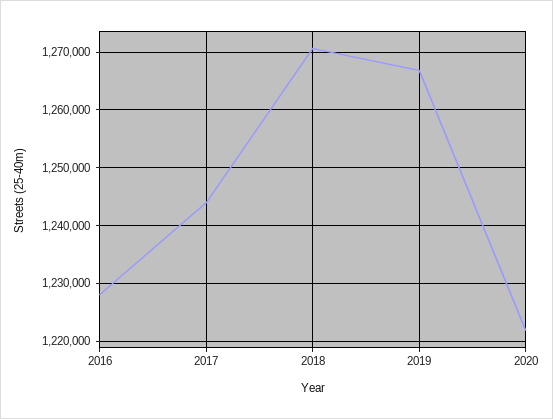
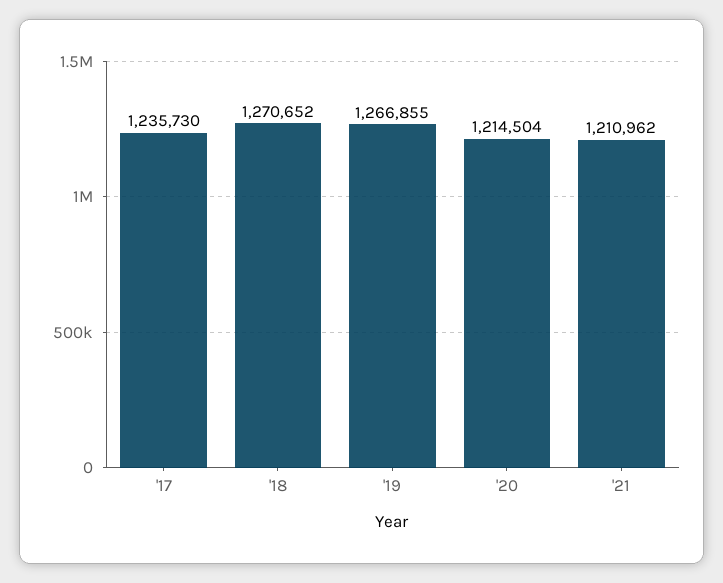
2016: 1228000 -> none
2017: 1244000 -> 1235730
2020: 1222000 -> 1214504
'21: none -> 1210962

